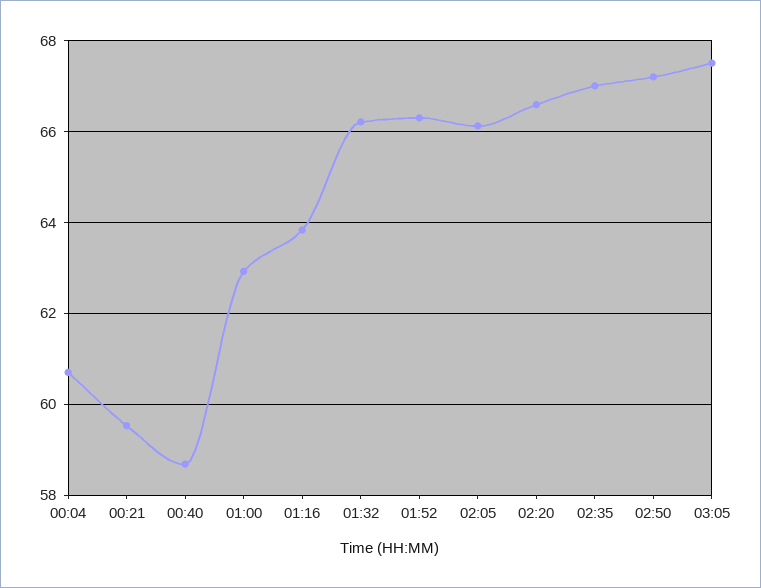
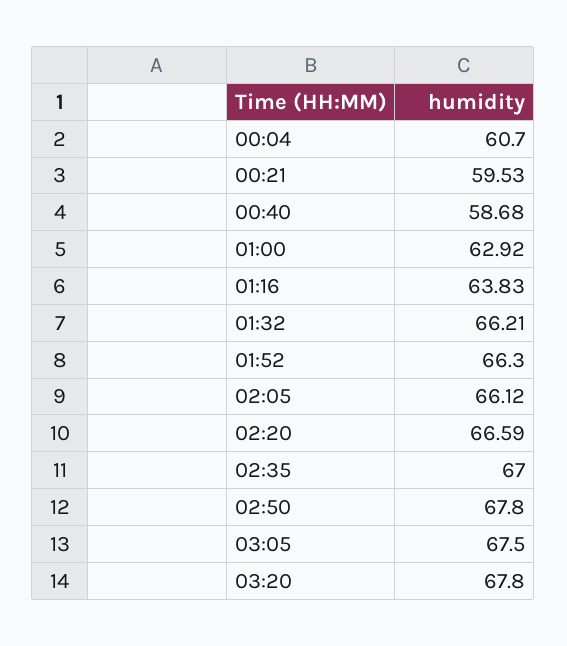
02:50: 67.2 -> 67.8
03:20: none -> 67.8

